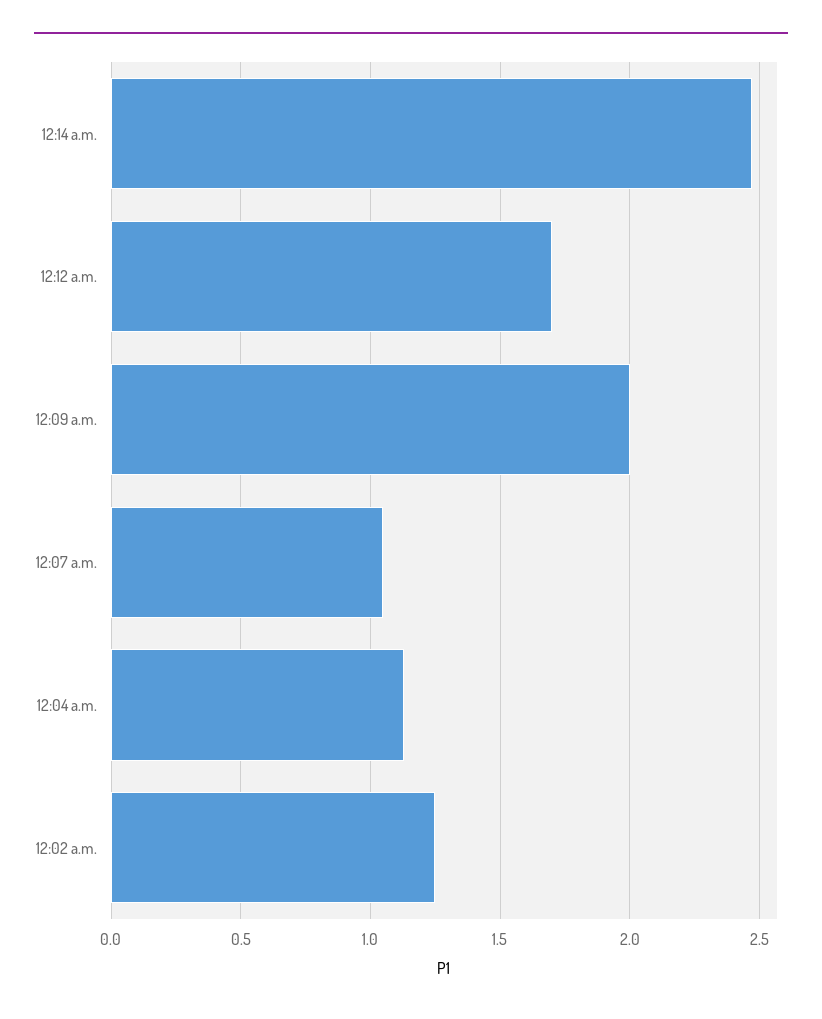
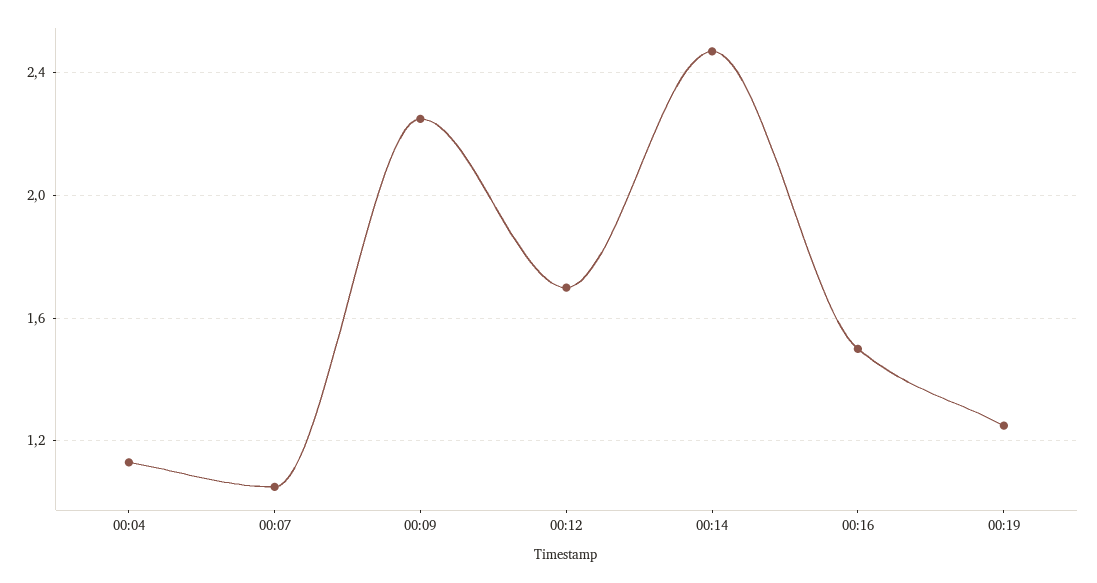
12:09 a.m.: 2 -> 2.25
12:02 a.m.: 1.25 -> none
00:16: none -> 1.5
00:19: none -> 1.25

